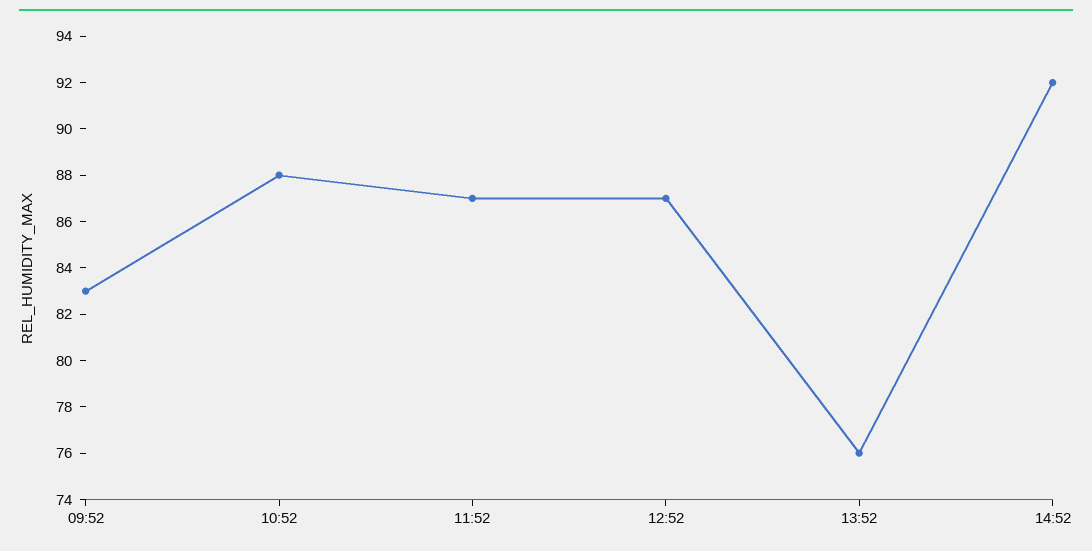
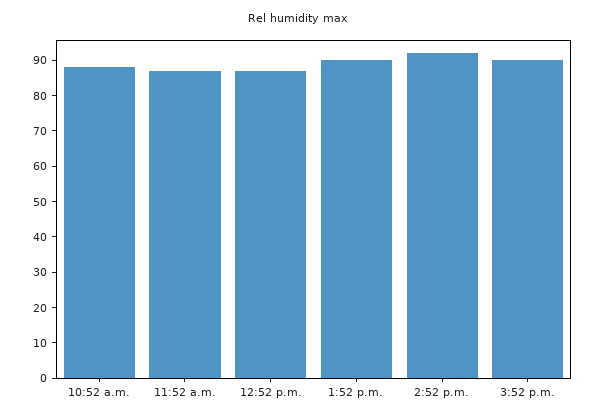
09:52: 83 -> none
13:52: 76 -> 90
3:52 p.m.: none -> 90

